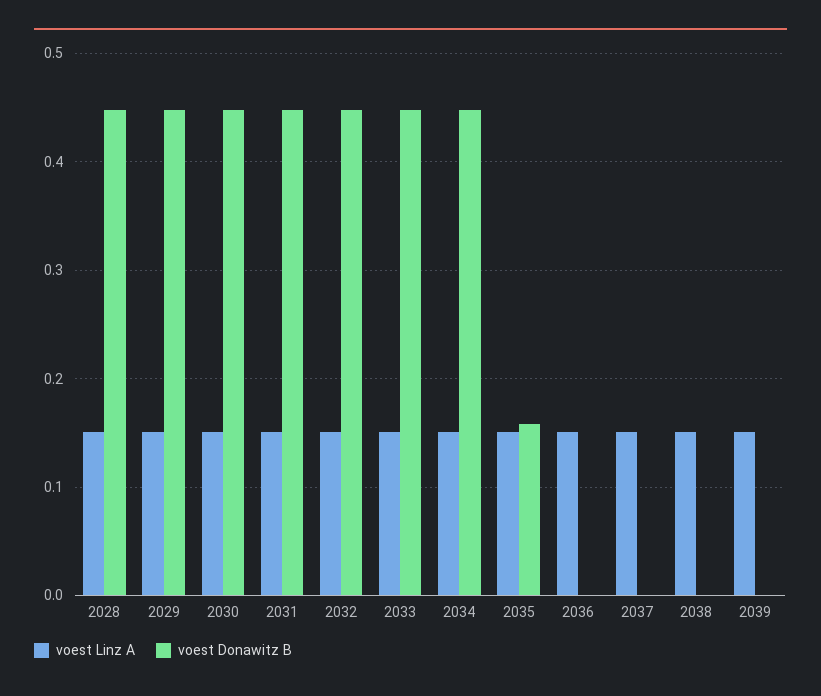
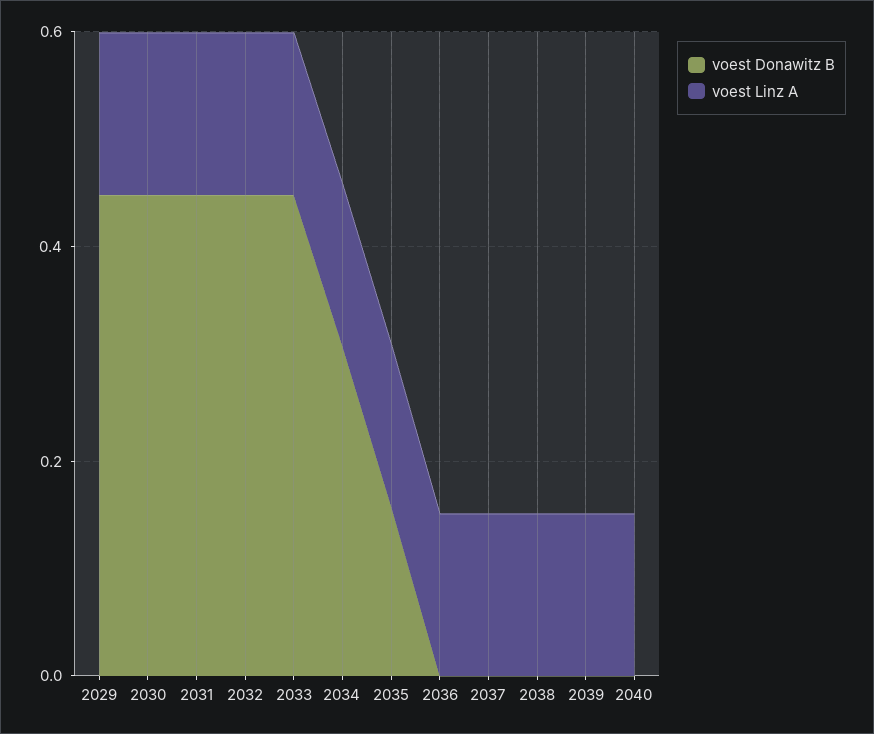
voest Linz A, 2028: 0.15 -> none
voest Donawitz B, 2028: 0.45 -> none
voest Donawitz B, 2034: 0.45 -> 0.3
voest Donawitz B, 2040: none -> 0
voest Linz A, 2040: none -> 0.15

